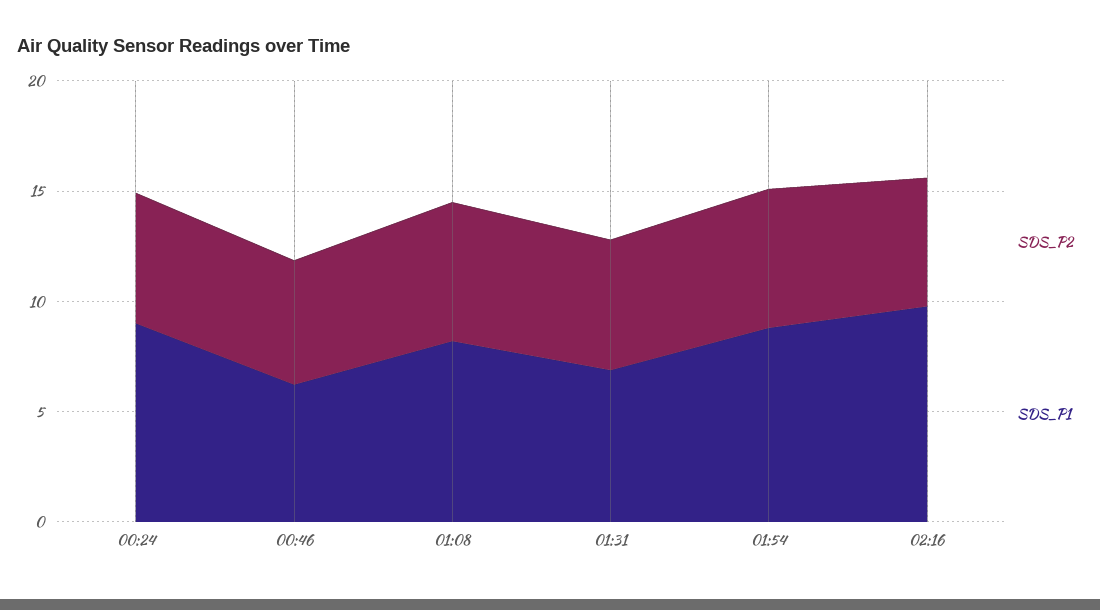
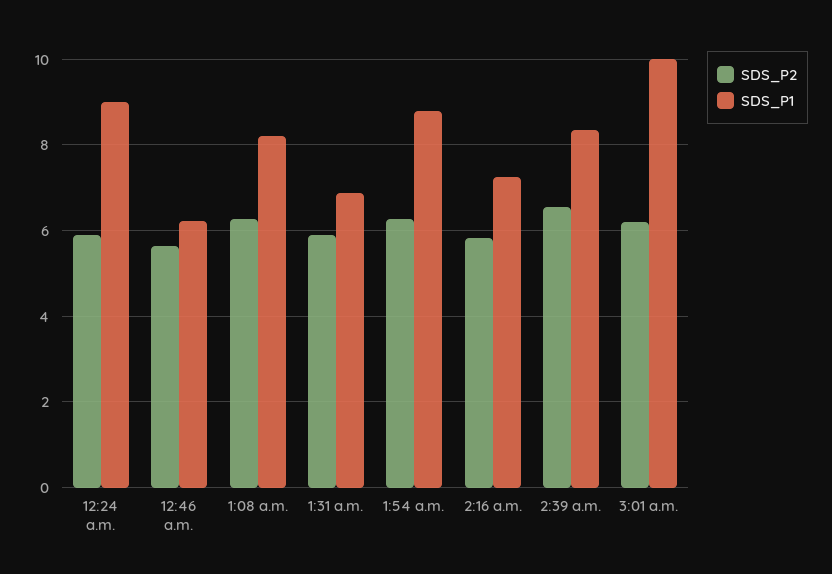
SDS_P1, 02:16: 10 -> 7.2
SDS_P2, 2:39 a.m.: none -> 6.6
SDS_P1, 2:39 a.m.: none -> 8.4
SDS_P2, 3:01 a.m.: none -> 6.2
SDS_P1, 3:01 a.m.: none -> 10

